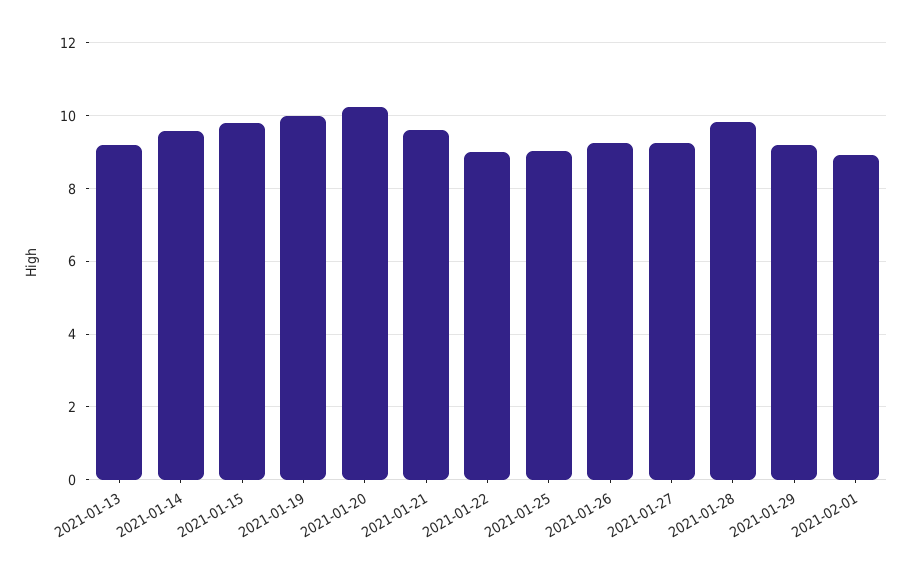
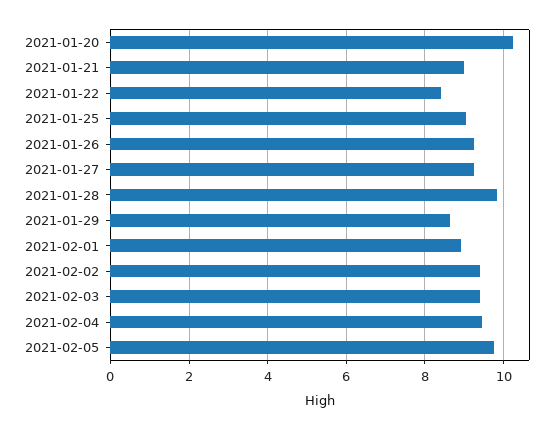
2021-01-13: 9.2 -> none
2021-01-14: 9.6 -> none
2021-01-15: 9.8 -> none
2021-01-19: 10 -> none
2021-01-21: 9.6 -> 9
2021-01-22: 9 -> 8.4
2021-01-29: 9.2 -> 8.6
2021-02-02: none -> 9.4
2021-02-03: none -> 9.4
2021-02-04: none -> 9.4
2021-02-05: none -> 9.8

